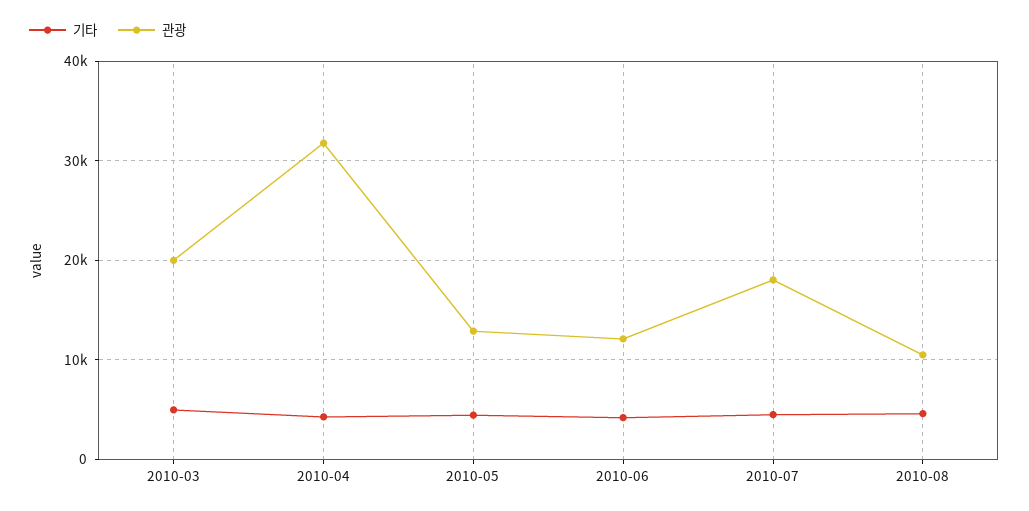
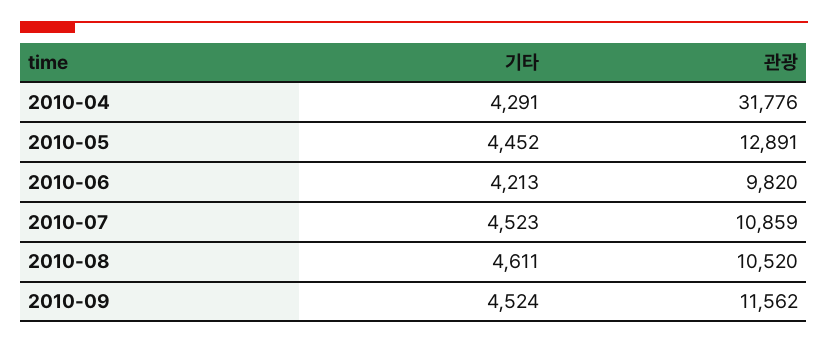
기타, 2010-03: 5000 -> none
관광, 2010-03: 20000 -> none
관광, 2010-06: 12000 -> 9820
관광, 2010-07: 18000 -> 10859
기타, 2010-09: none -> 4524
관광, 2010-09: none -> 11562

